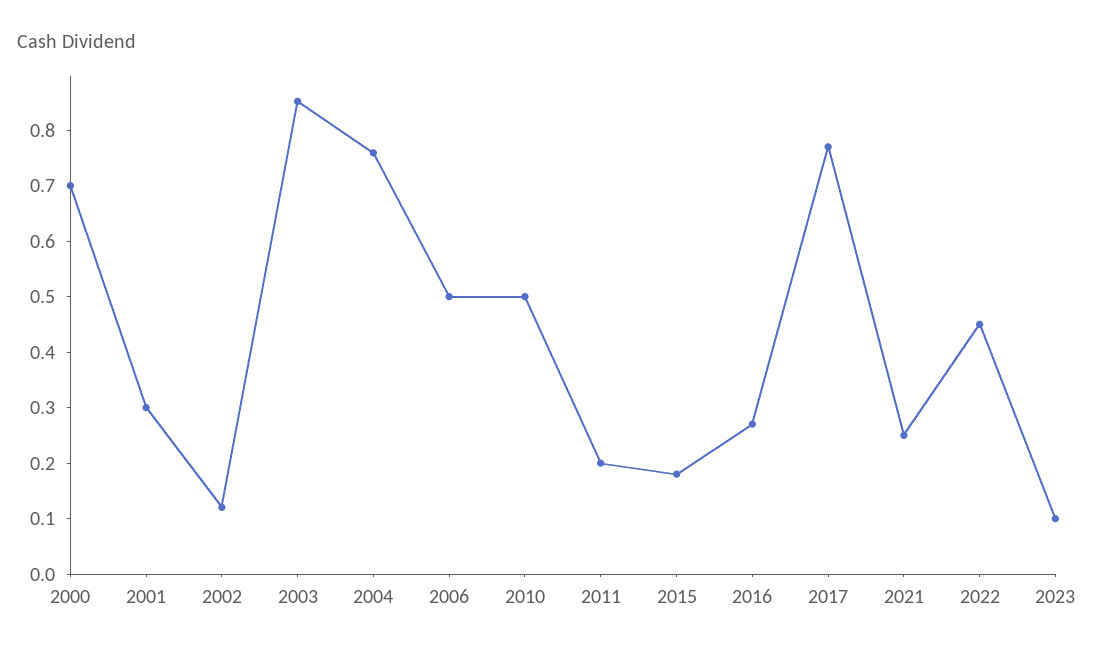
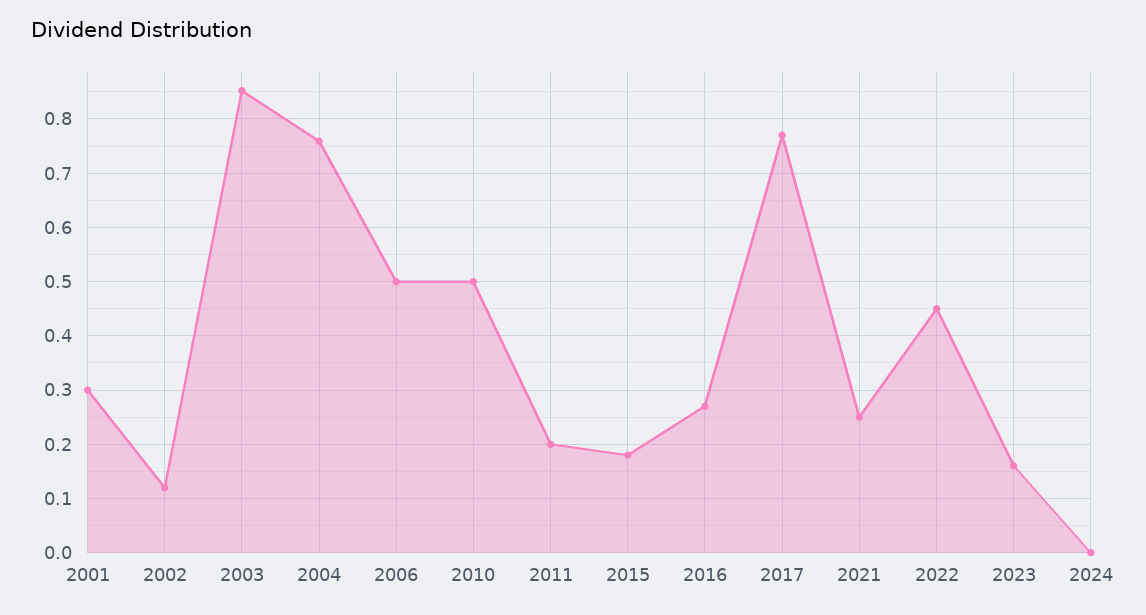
2000: 0.7 -> none
2023: 0.1 -> 0.16
2024: none -> 0

